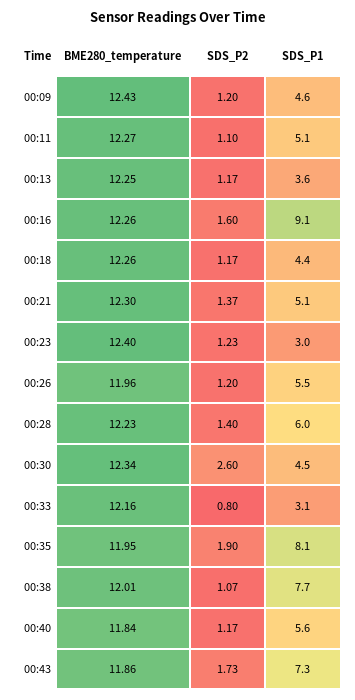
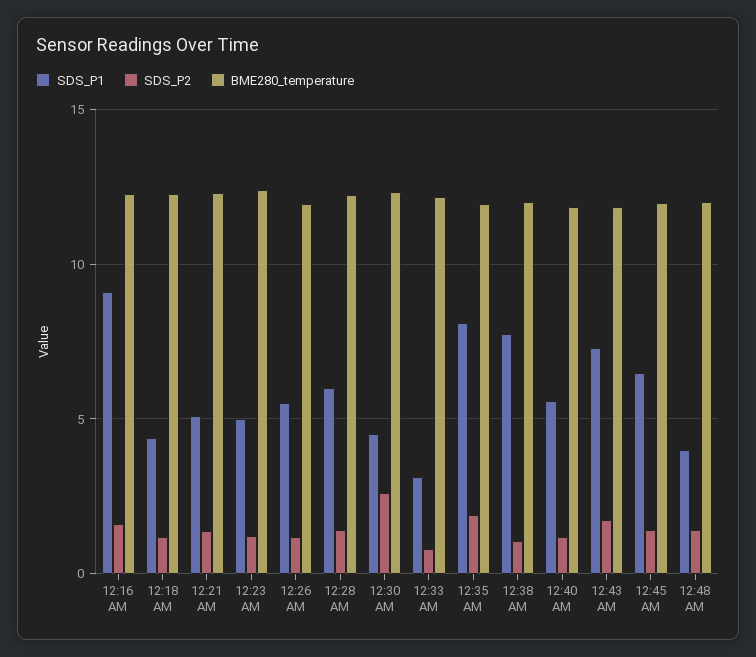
BME280_temperature, 00:09: 12.43 -> none
SDS_P2, 00:09: 1.2 -> none
SDS_P1, 00:09: 4.6 -> none
BME280_temperature, 00:11: 12.27 -> none
SDS_P2, 00:11: 1.1 -> none
SDS_P1, 00:11: 5.1 -> none
BME280_temperature, 00:13: 12.25 -> none
SDS_P2, 00:13: 1.17 -> none
SDS_P1, 00:13: 3.6 -> none
SDS_P1, 00:23: 3 -> 5
SDS_P1, 12:45 AM: none -> 6.5
SDS_P2, 12:45 AM: none -> 1.5
BME280_temperature, 12:45 AM: none -> 12
SDS_P1, 12:48 AM: none -> 4
SDS_P2, 12:48 AM: none -> 1.5
BME280_temperature, 12:48 AM: none -> 12

